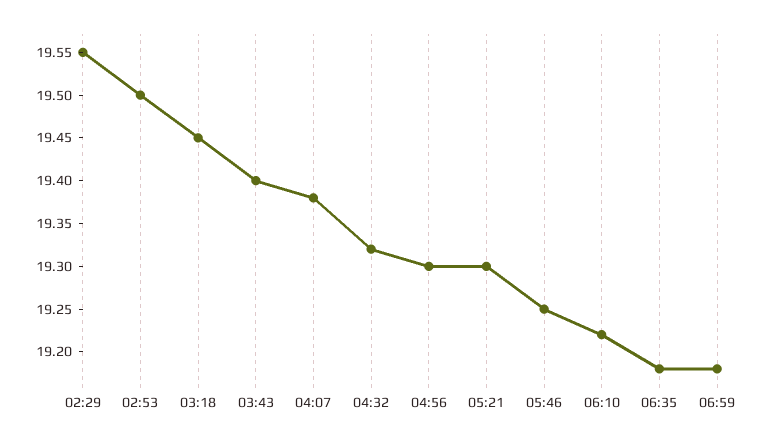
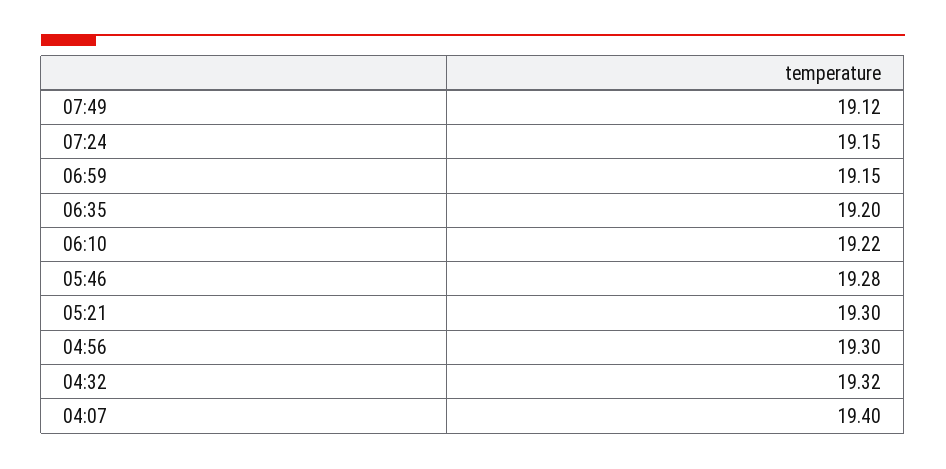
02:29: 19.55 -> none
02:53: 19.5 -> none
03:18: 19.45 -> none
03:43: 19.4 -> none
04:07: 19.38 -> 19.4
05:46: 19.25 -> 19.28
06:35: 19.18 -> 19.2
06:59: 19.18 -> 19.15
07:49: none -> 19.12
07:24: none -> 19.15

